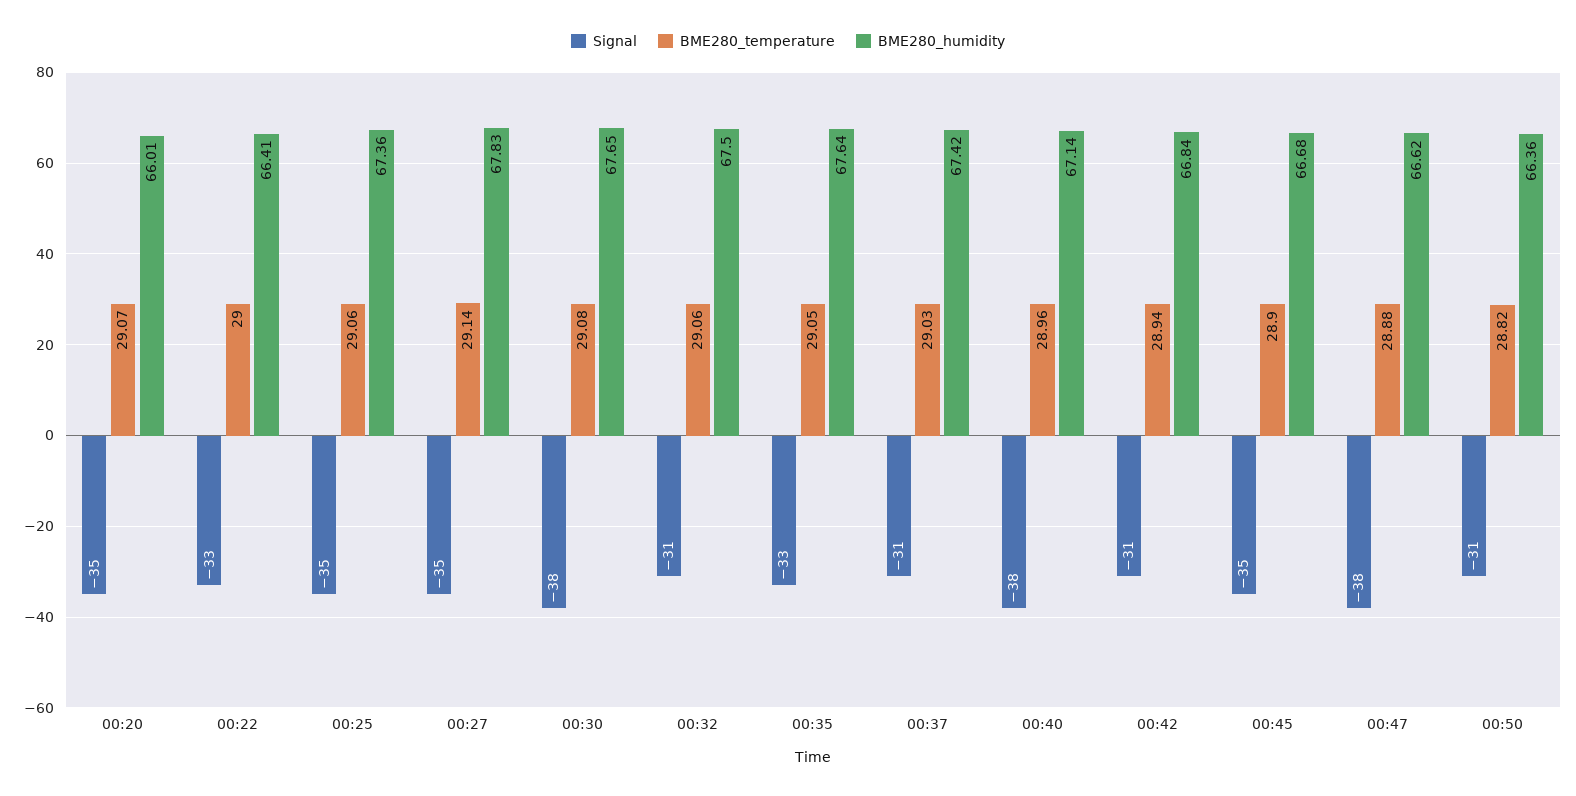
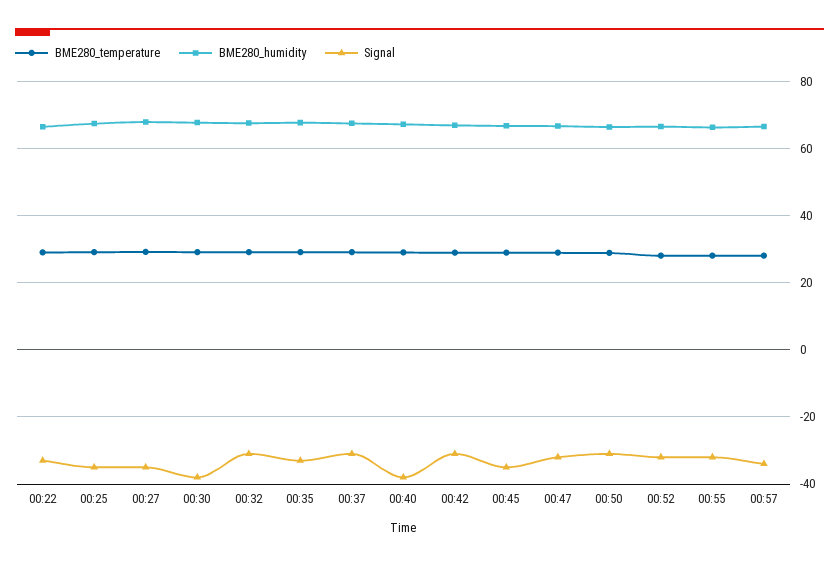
Signal, 00:20: -35 -> none
BME280_temperature, 00:20: 29.07 -> none
BME280_humidity, 00:20: 66.01 -> none
Signal, 00:47: -38 -> -32
BME280_temperature, 00:52: none -> 28
BME280_humidity, 00:52: none -> 66
Signal, 00:52: none -> -32
BME280_temperature, 00:55: none -> 28
BME280_humidity, 00:55: none -> 66
Signal, 00:55: none -> -32
BME280_temperature, 00:57: none -> 28
BME280_humidity, 00:57: none -> 66
Signal, 00:57: none -> -34

